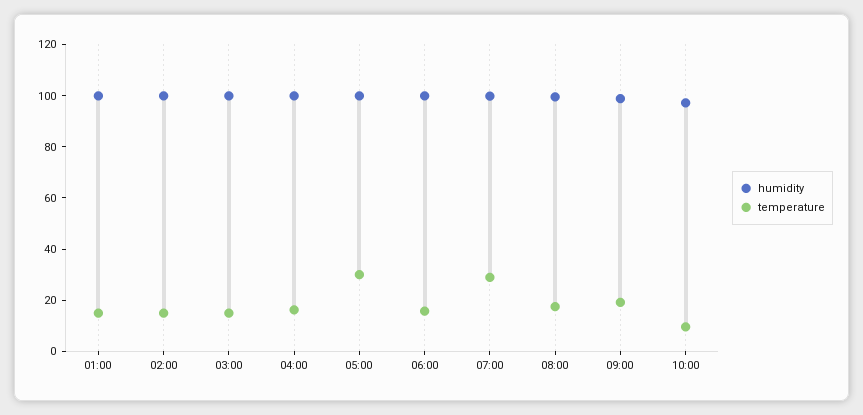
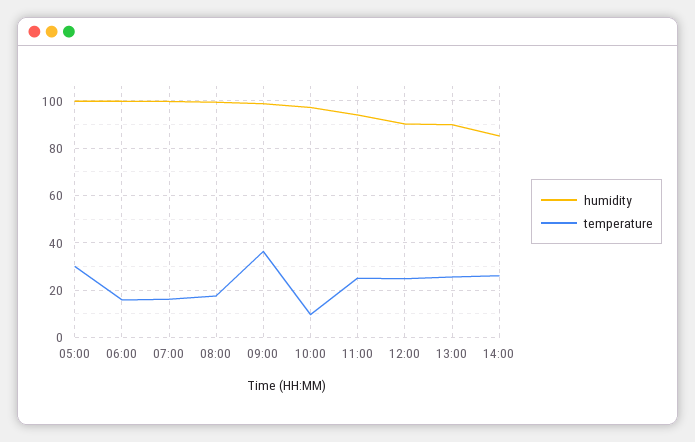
humidity, 01:00: 100 -> none
temperature, 01:00: 15 -> none
humidity, 02:00: 100 -> none
temperature, 02:00: 15 -> none
humidity, 03:00: 100 -> none
temperature, 03:00: 15 -> none
humidity, 04:00: 100 -> none
temperature, 04:00: 15 -> none
temperature, 07:00: 30 -> 15
temperature, 09:00: 20 -> 35
humidity, 11:00: none -> 95
temperature, 11:00: none -> 25
humidity, 12:00: none -> 90
temperature, 12:00: none -> 25
humidity, 13:00: none -> 90
temperature, 13:00: none -> 25
humidity, 14:00: none -> 85
temperature, 14:00: none -> 25

